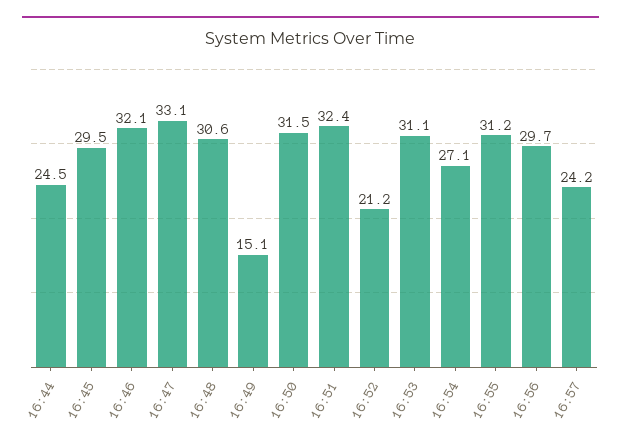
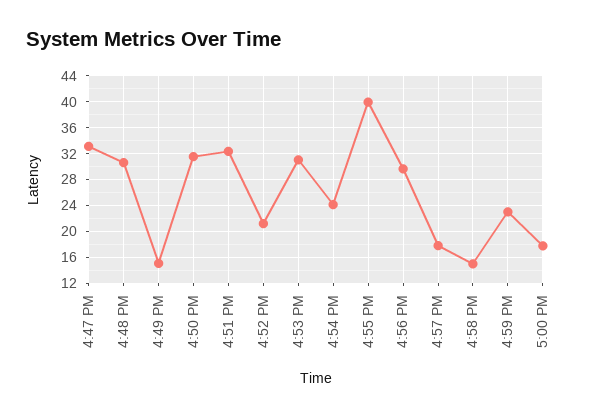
16:44: 24.5 -> none
16:45: 29.5 -> none
16:46: 32.1 -> none
16:54: 27.1 -> 24
16:55: 31.2 -> 40
16:57: 24.2 -> 18
4:58 PM: none -> 15
4:59 PM: none -> 23
5:00 PM: none -> 18

